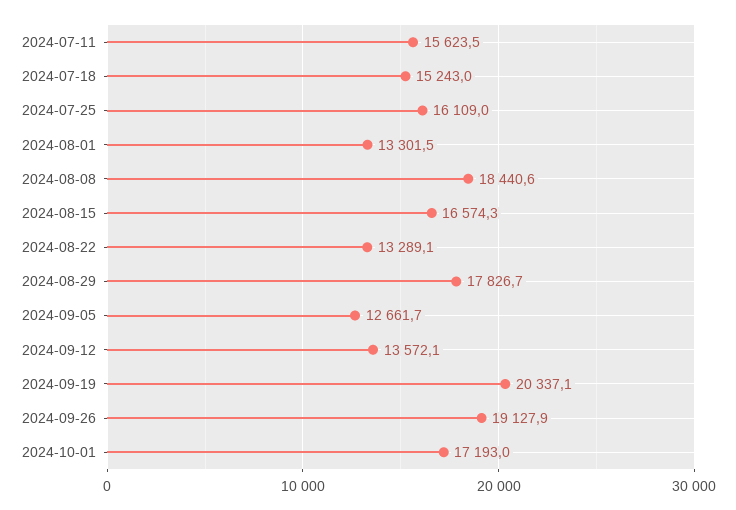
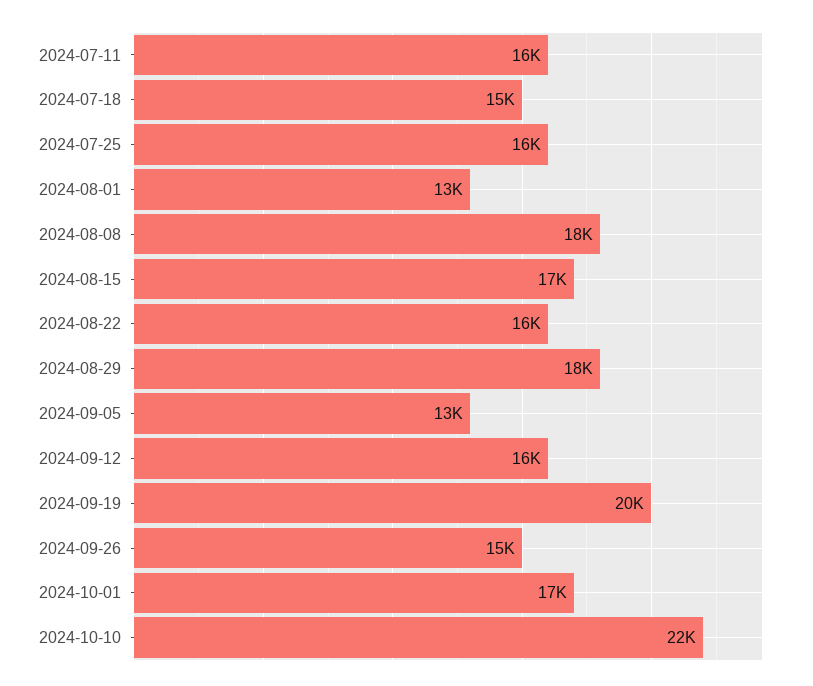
2024-08-22: 13289.1 -> 16000
2024-09-12: 13572.1 -> 16000
2024-09-26: 19127.9 -> 15000
2024-10-10: none -> 22000

